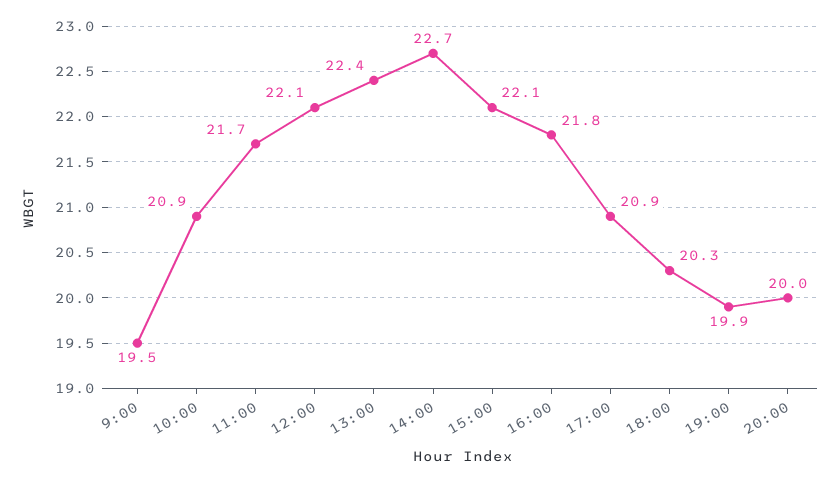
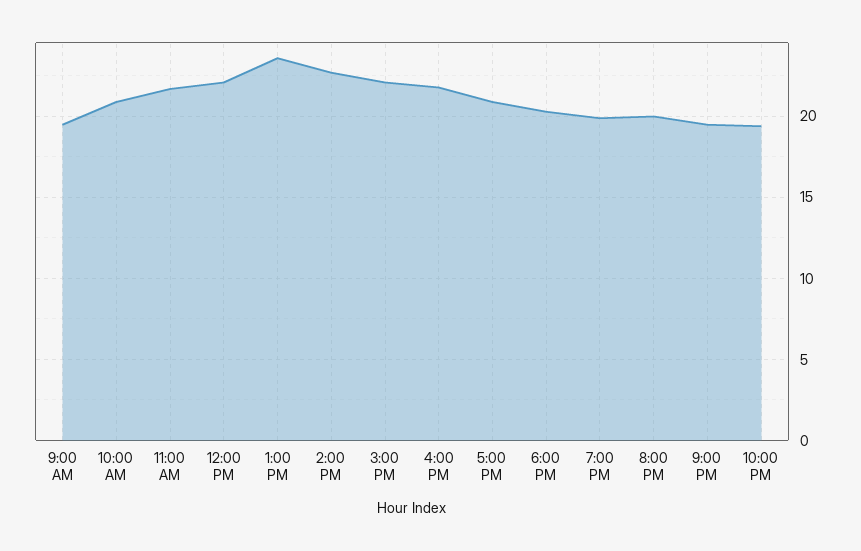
13:00: 22.4 -> 23.5
9:00 PM: none -> 19.5
10:00 PM: none -> 19.5

